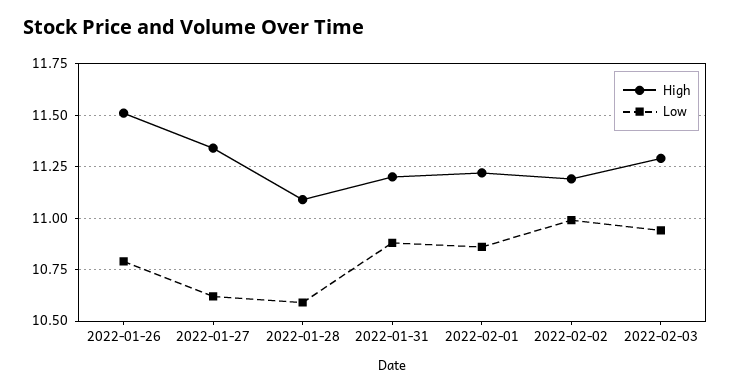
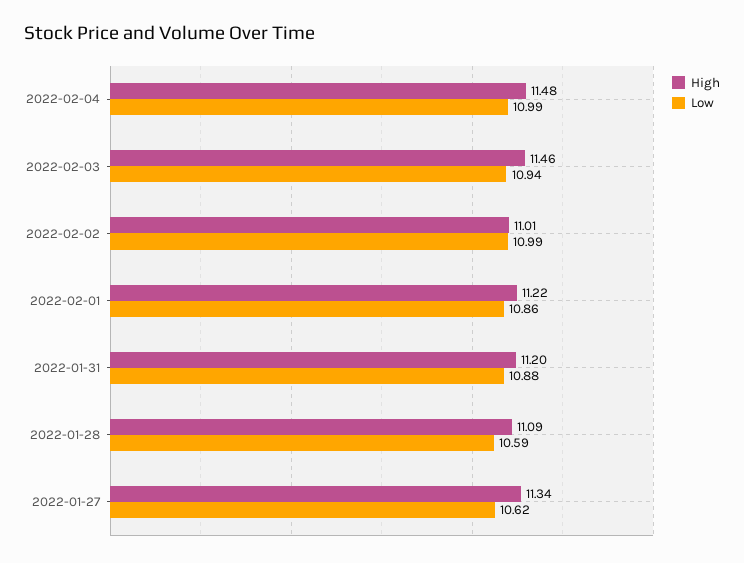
High, 2022-01-26: 11.5 -> none
Low, 2022-01-26: 10.8 -> none
High, 2022-02-02: 11.2 -> 11.01
High, 2022-02-03: 11.3 -> 11.46
High, 2022-02-04: none -> 11.48
Low, 2022-02-04: none -> 10.99

